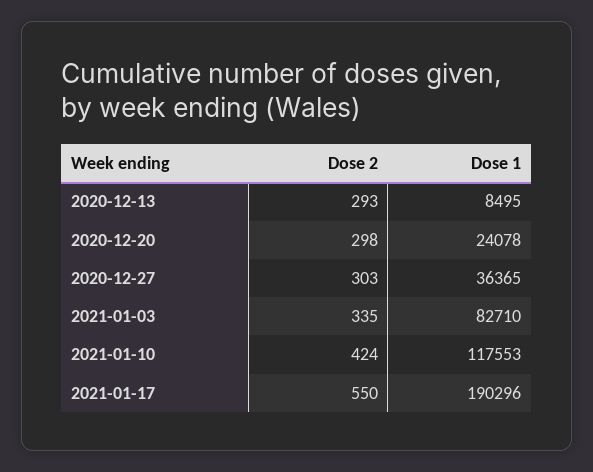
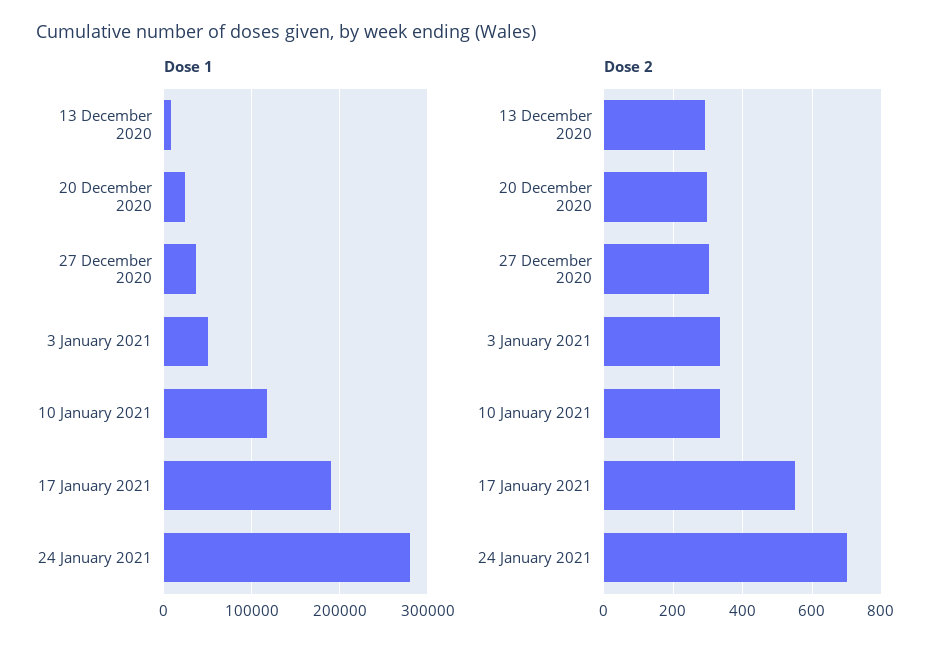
Dose 1, 2021-01-03: 82710 -> 50000
Dose 2, 2021-01-10: 424 -> 340
Dose 1, 24 January 2021: none -> 280000
Dose 2, 24 January 2021: none -> 700

